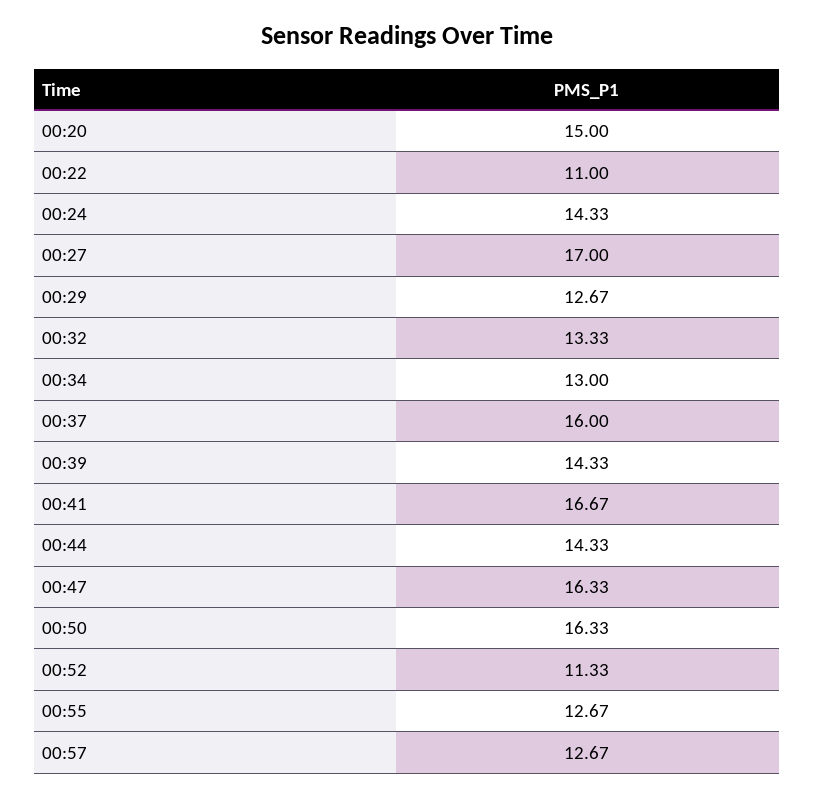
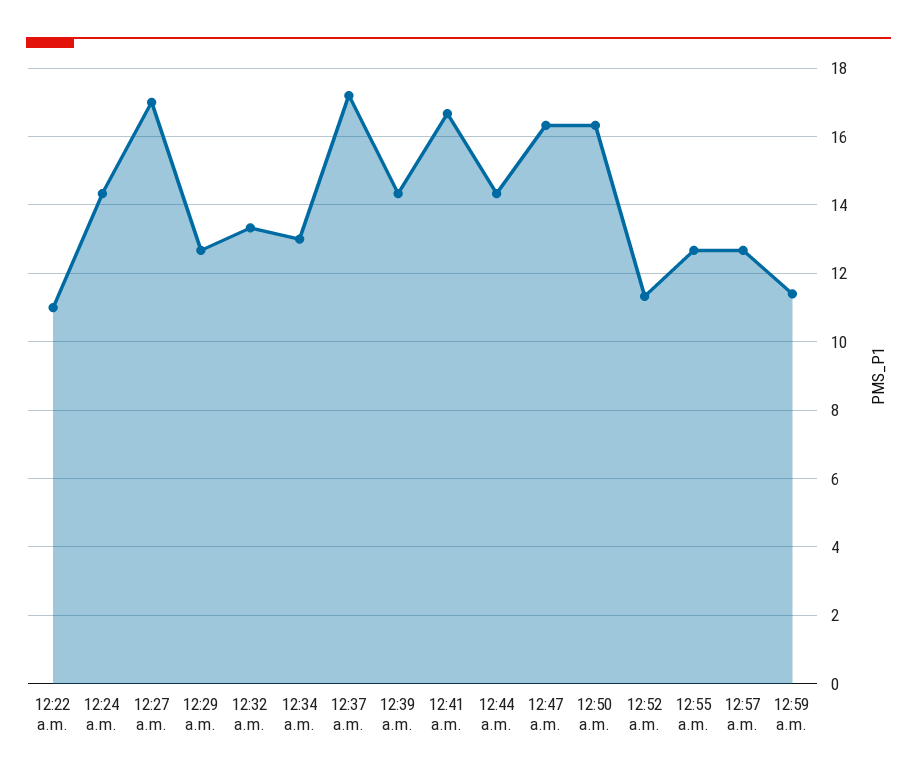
00:20: 15 -> none
00:37: 16 -> 17.2
12:59 a.m.: none -> 11.4

